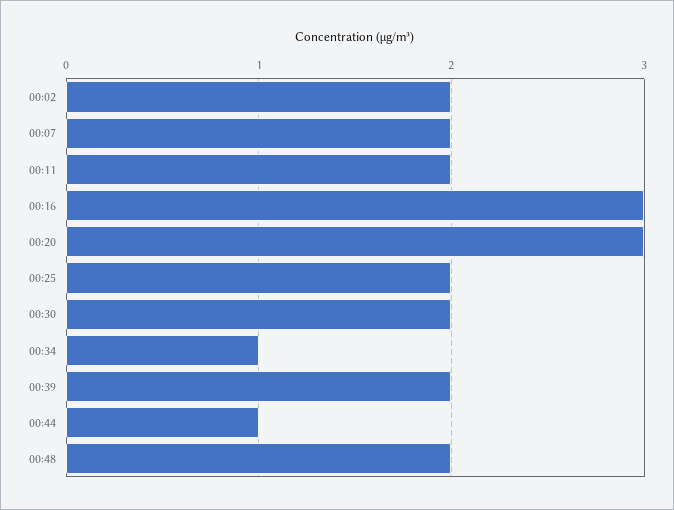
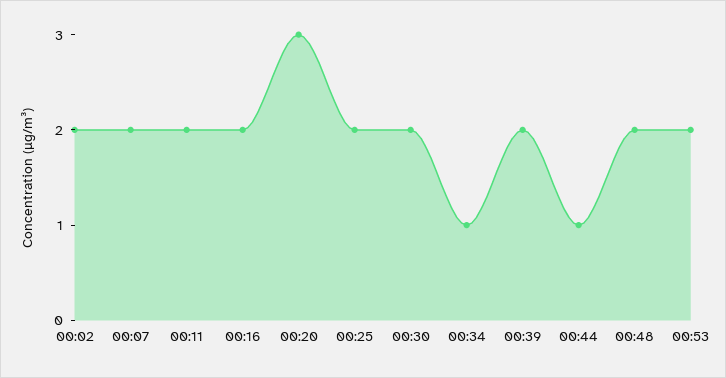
00:16: 3 -> 2
00:53: none -> 2

